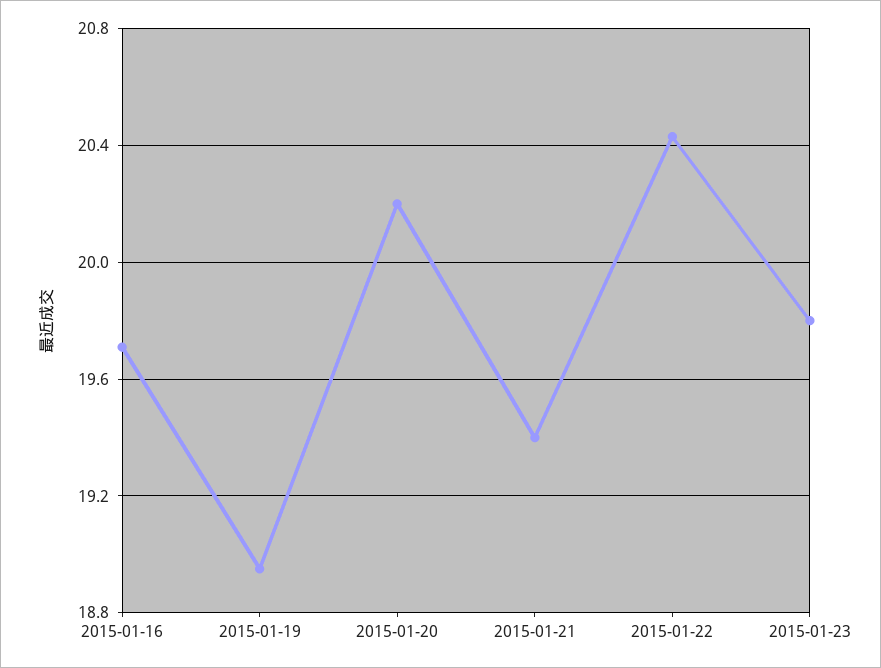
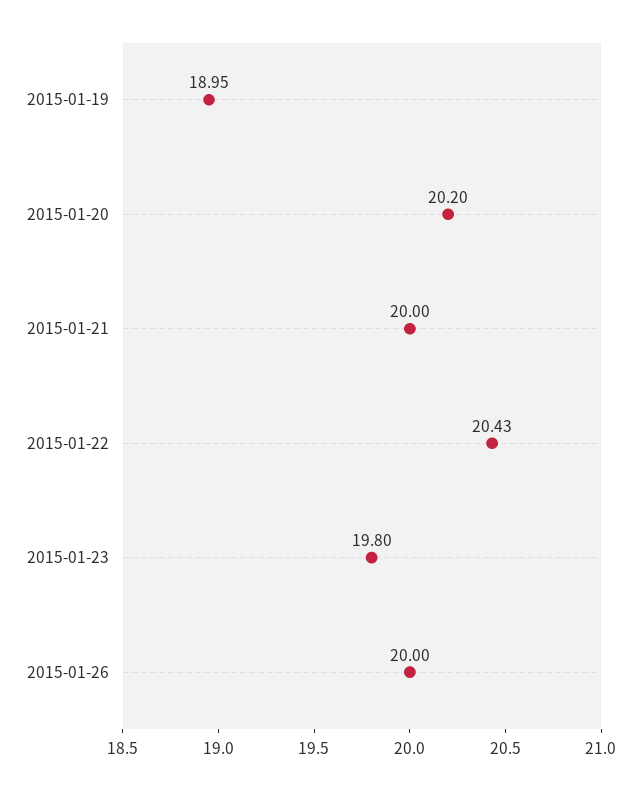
2015-01-16: 19.7 -> none
2015-01-21: 19.4 -> 20
2015-01-26: none -> 20

